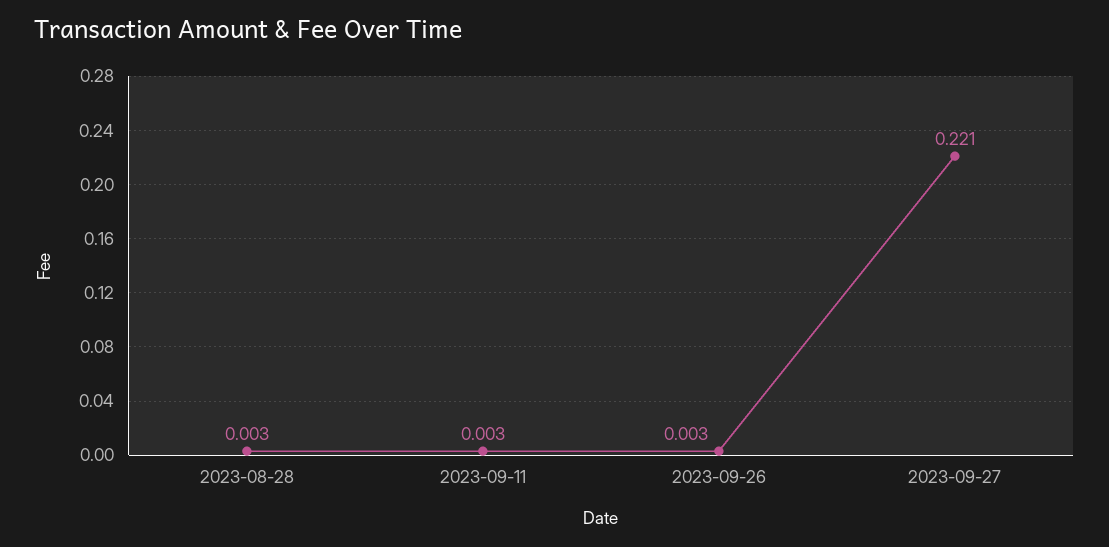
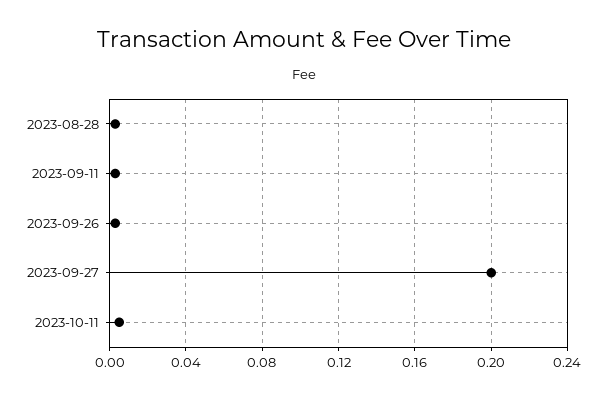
2023-09-27: 0.221 -> 0.2
2023-10-11: none -> 0.005

